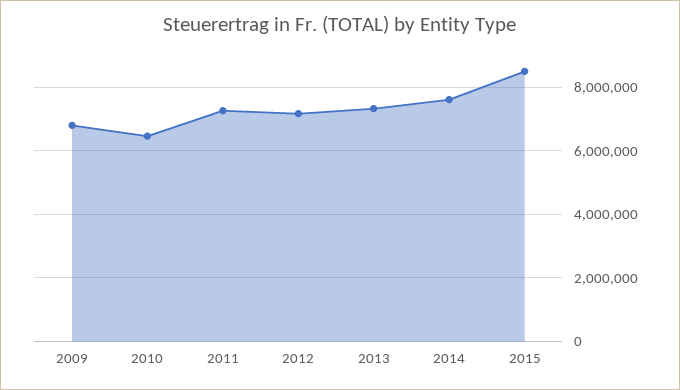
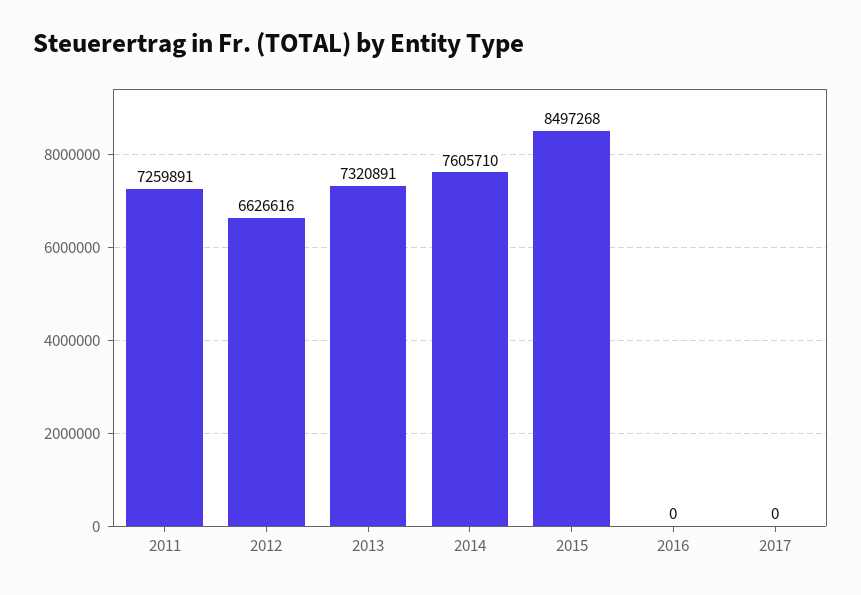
2009: 6800000 -> none
2010: 6400000 -> none
2012: 7200000 -> 6626616
2016: none -> 0
2017: none -> 0

